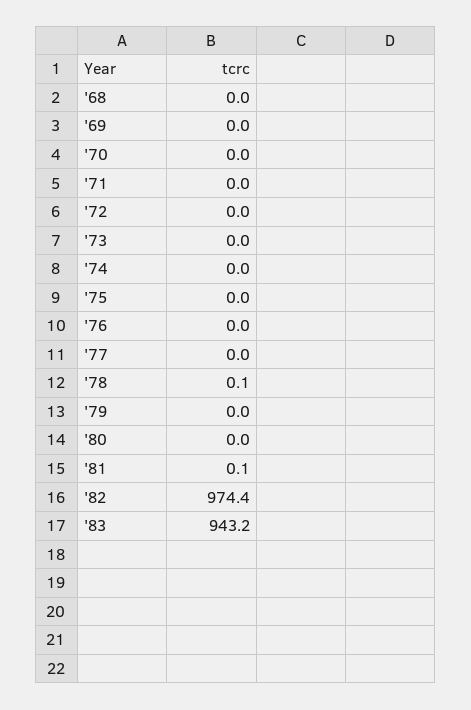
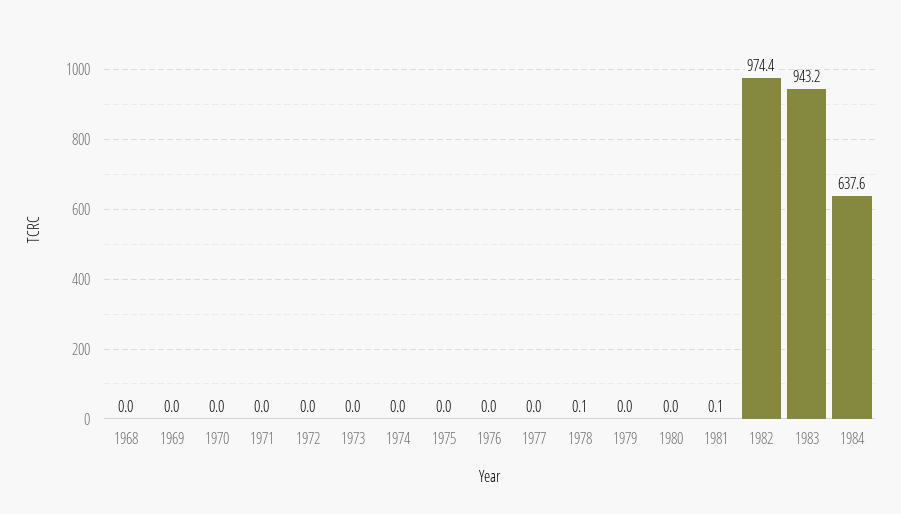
1984: none -> 637.6

